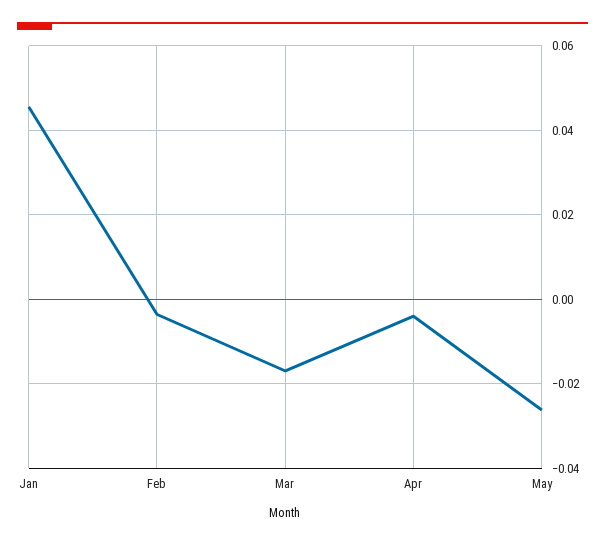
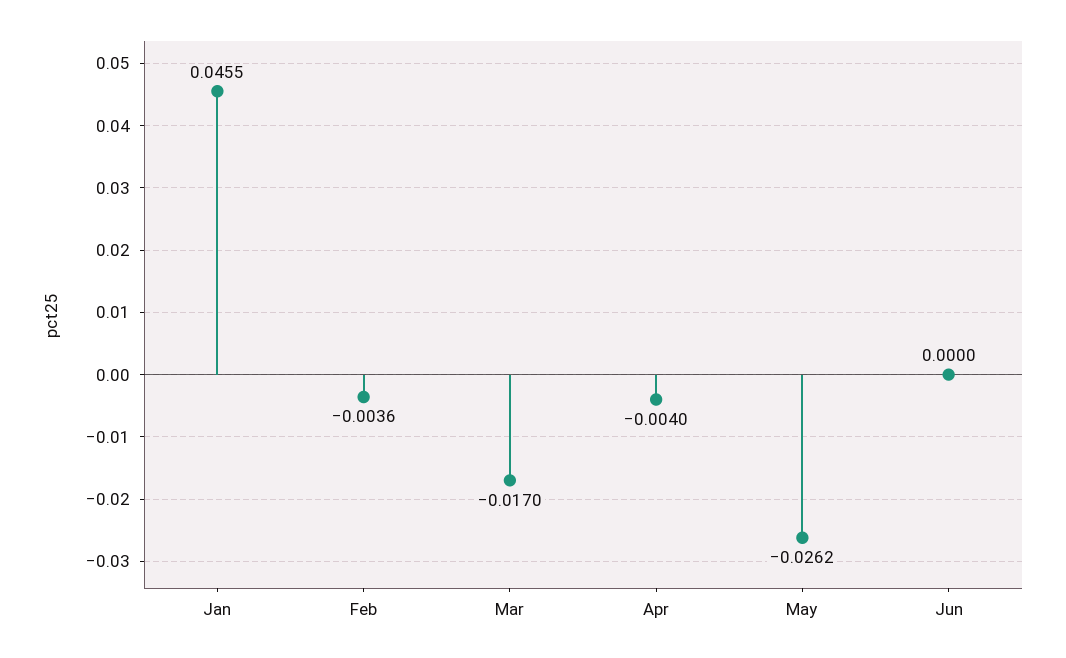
Jun: none -> 0

